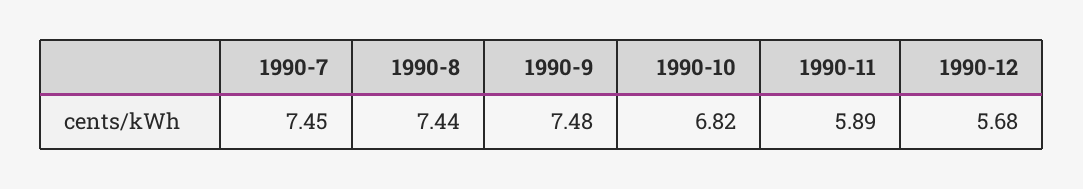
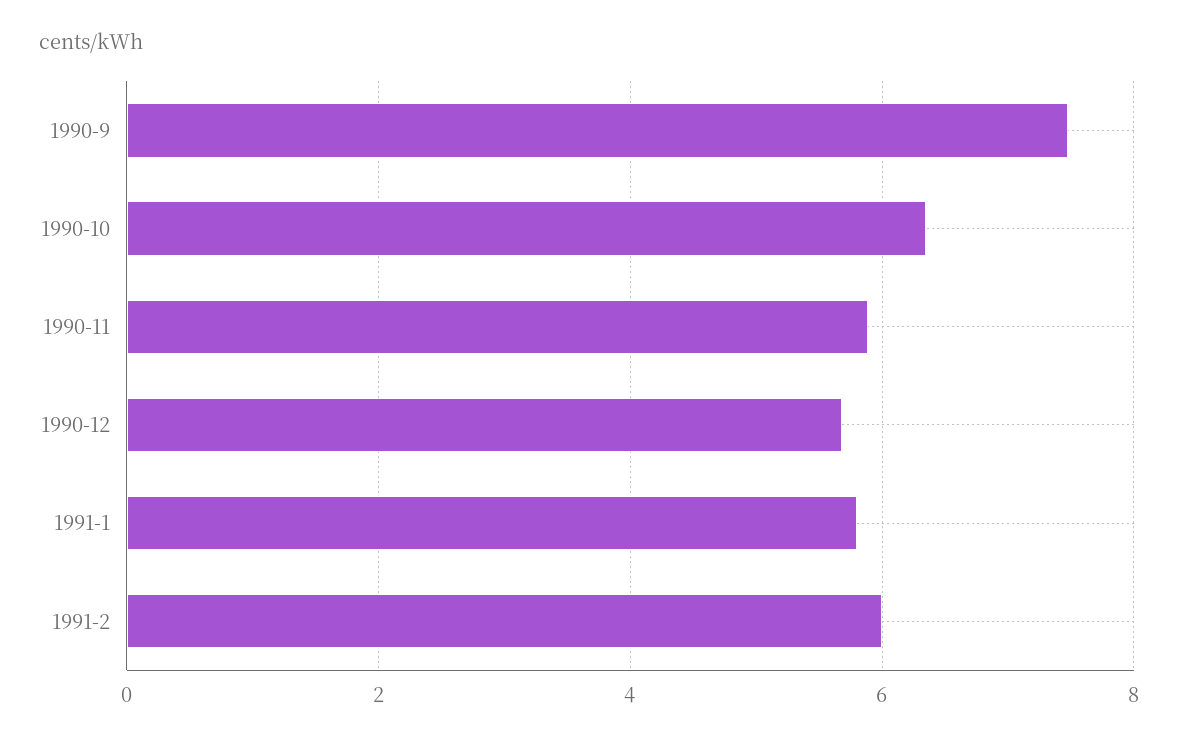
1990-7: 7.45 -> none
1990-8: 7.44 -> none
1990-10: 6.82 -> 6.4
1991-1: none -> 5.8
1991-2: none -> 6

